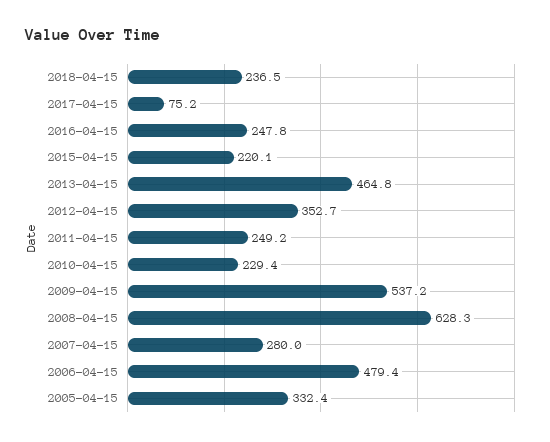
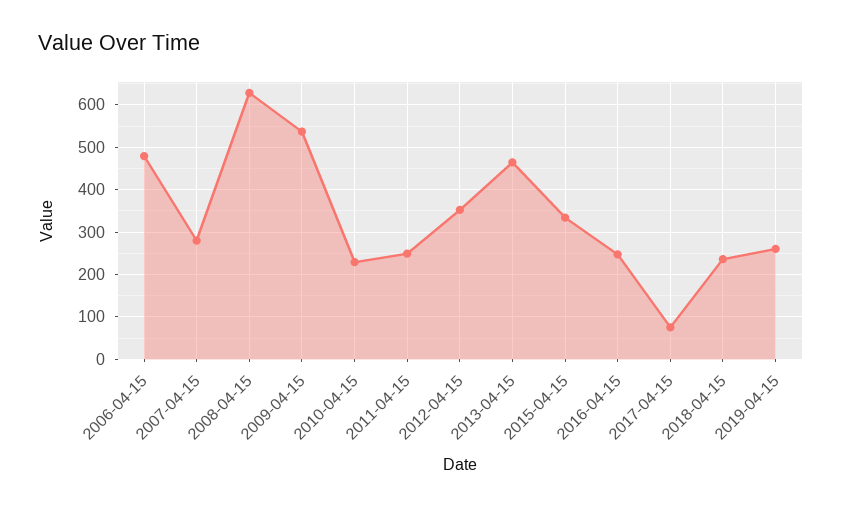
2015-04-15: 220.1 -> 340
2005-04-15: 332.4 -> none
2019-04-15: none -> 260

